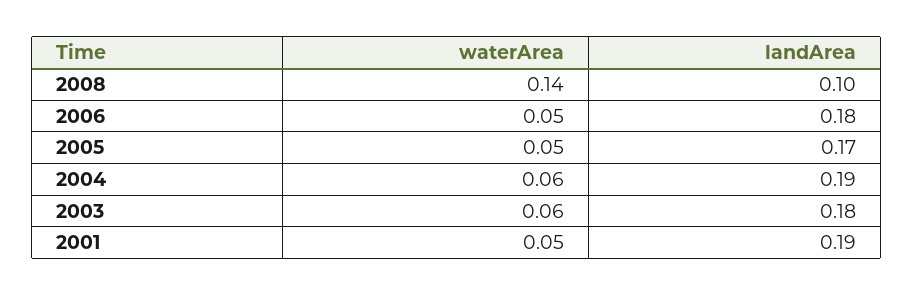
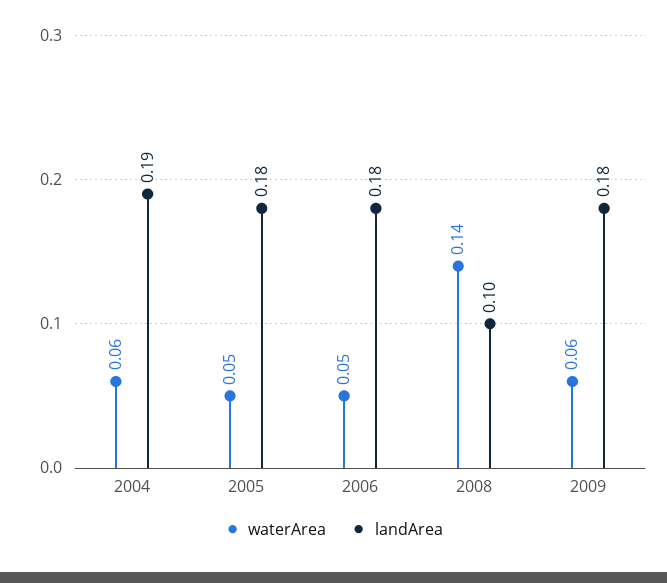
landArea, 2005: 0.17 -> 0.18
waterArea, 2003: 0.06 -> none
landArea, 2003: 0.18 -> none
waterArea, 2001: 0.05 -> none
landArea, 2001: 0.19 -> none
waterArea, 2009: none -> 0.06
landArea, 2009: none -> 0.18

